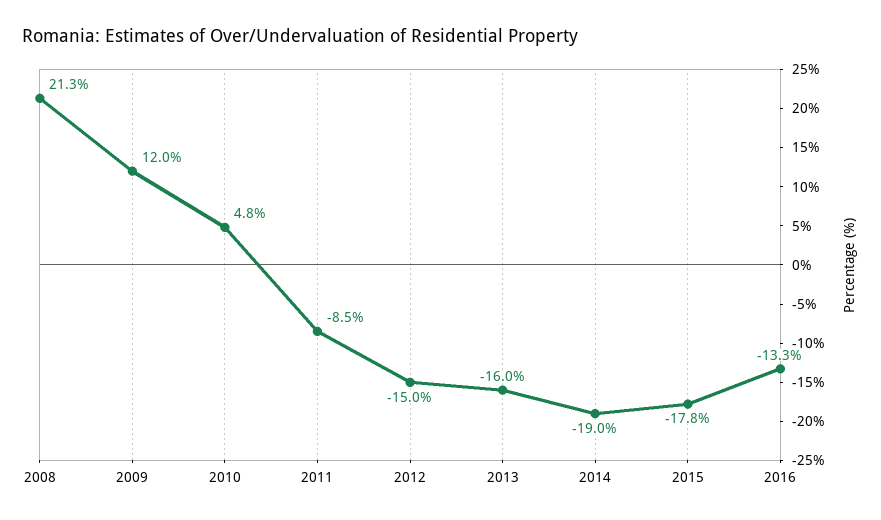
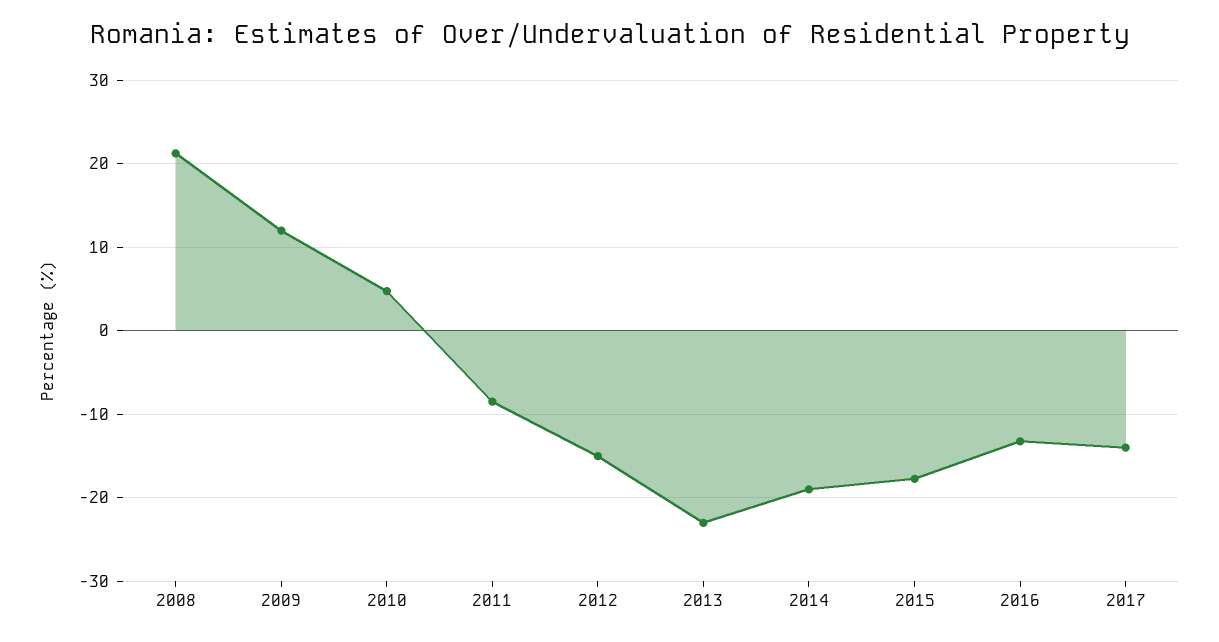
2013: -16 -> -23
2017: none -> -14

